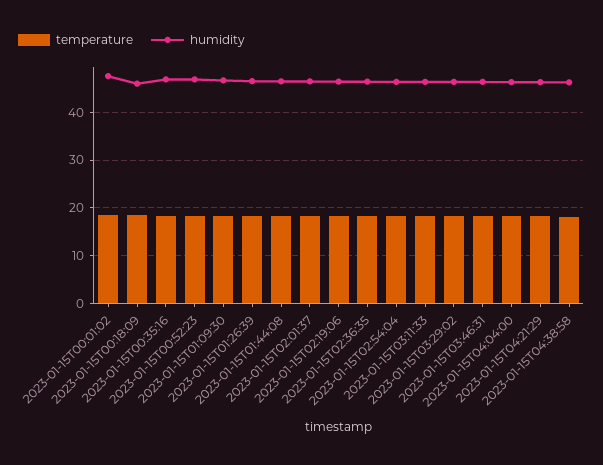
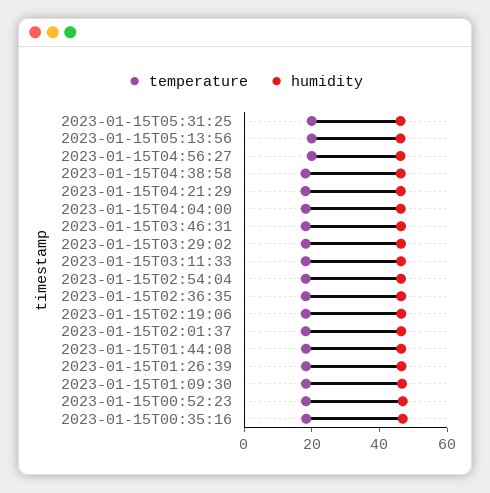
temperature, 2023-01-15T00:01:02: 18 -> none
humidity, 2023-01-15T00:01:02: 48 -> none
temperature, 2023-01-15T00:18:09: 18 -> none
humidity, 2023-01-15T00:18:09: 46 -> none
temperature, 2023-01-15T05:31:25: none -> 20
humidity, 2023-01-15T05:31:25: none -> 45
temperature, 2023-01-15T05:13:56: none -> 20
humidity, 2023-01-15T05:13:56: none -> 45
temperature, 2023-01-15T04:56:27: none -> 20
humidity, 2023-01-15T04:56:27: none -> 45

